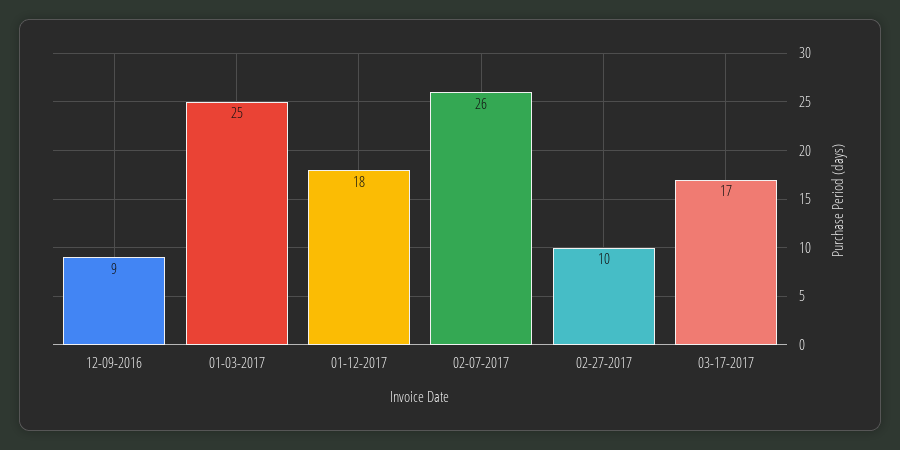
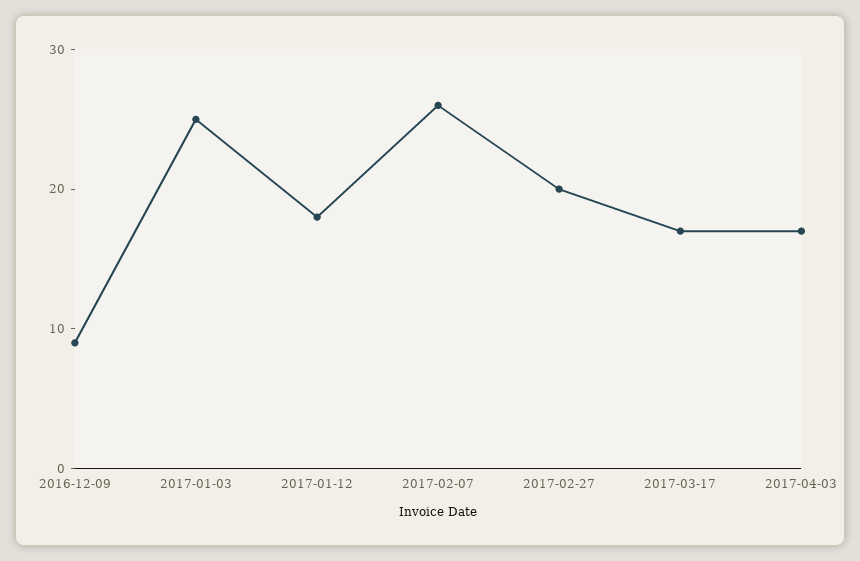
02-27-2017: 10 -> 20
2017-04-03: none -> 17

